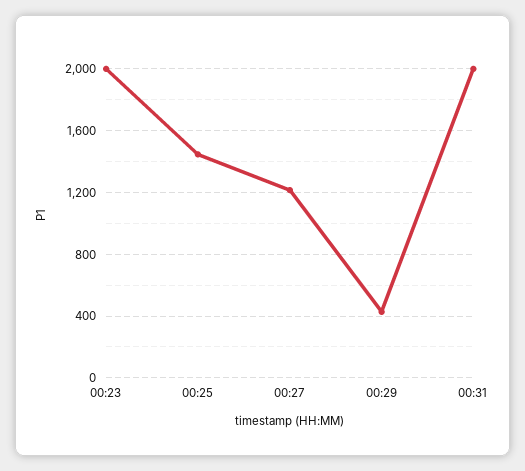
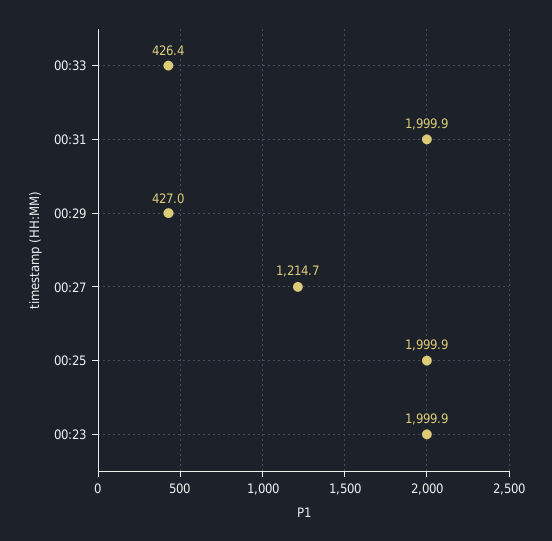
00:25: 1450 -> 1999.9
00:33: none -> 426.4

